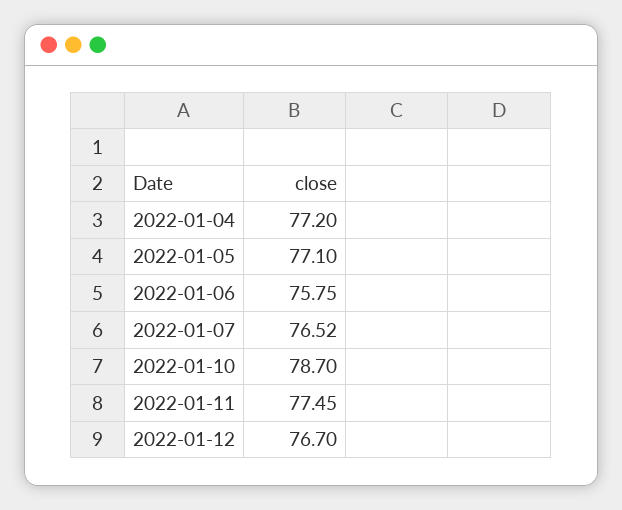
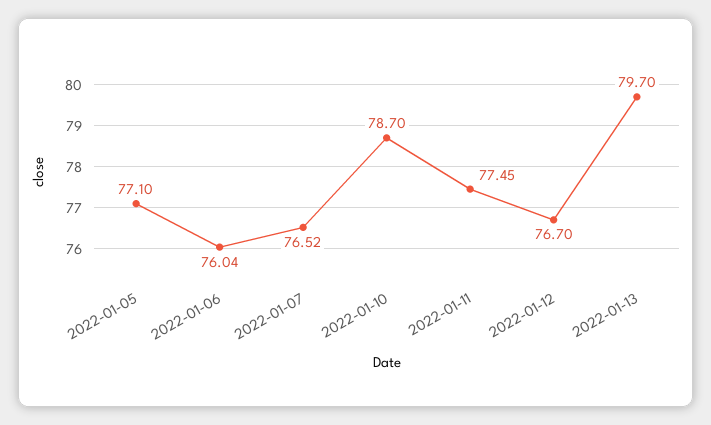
2022-01-04: 77.2 -> none
2022-01-06: 75.75 -> 76.04
2022-01-13: none -> 79.7

